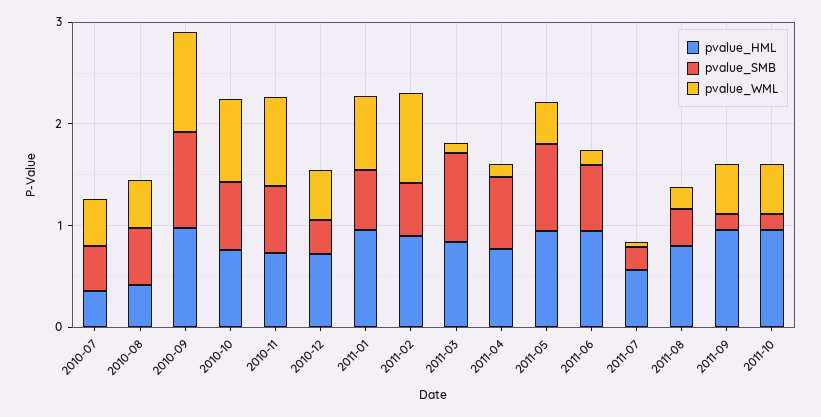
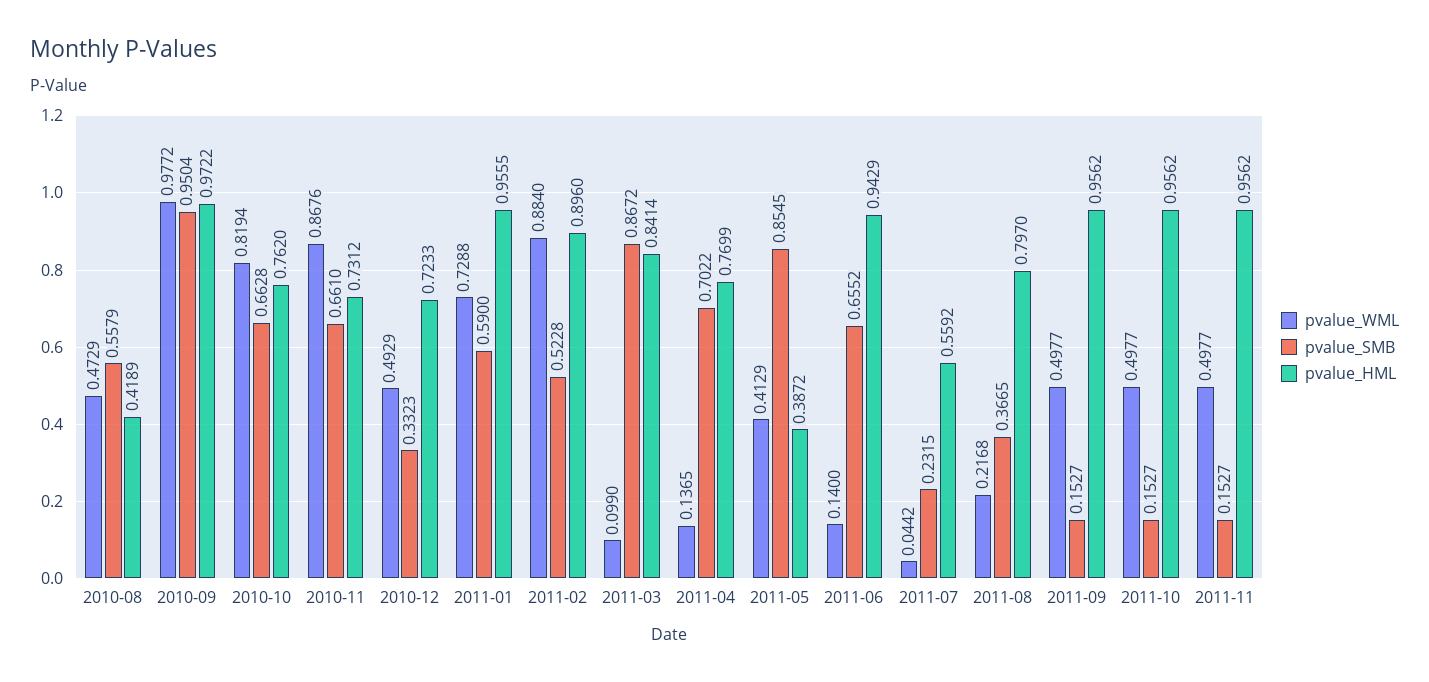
pvalue_HML, 2010-07: 0.4 -> none
pvalue_SMB, 2010-07: 0.4 -> none
pvalue_WML, 2010-07: 0.4 -> none
pvalue_HML, 2011-05: 1 -> 0.3872
pvalue_WML, 2011-11: none -> 0.4977
pvalue_SMB, 2011-11: none -> 0.1527
pvalue_HML, 2011-11: none -> 0.9562

